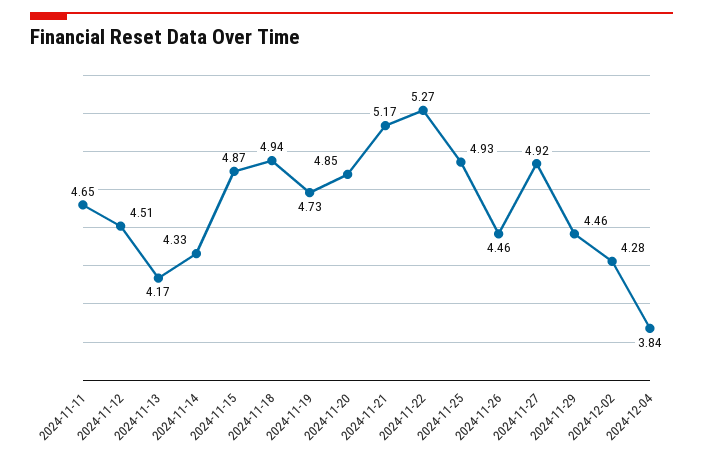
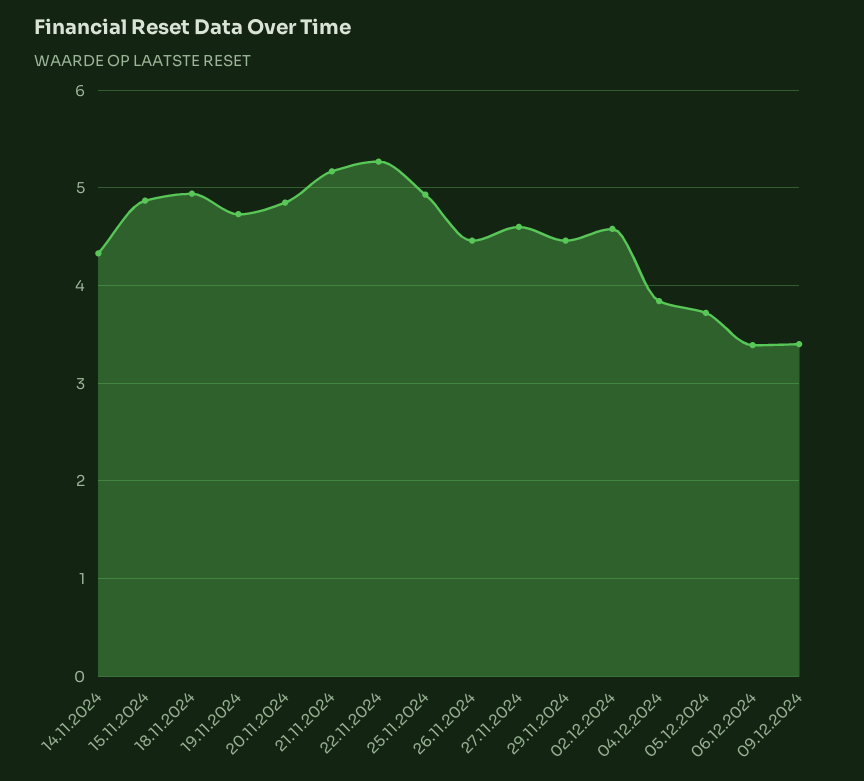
2024-11-11: 4.65 -> none
2024-11-12: 4.51 -> none
2024-11-13: 4.17 -> none
2024-11-27: 4.92 -> 4.6
2024-12-02: 4.28 -> 4.6
05.12.2024: none -> 3.7
06.12.2024: none -> 3.4
09.12.2024: none -> 3.4

